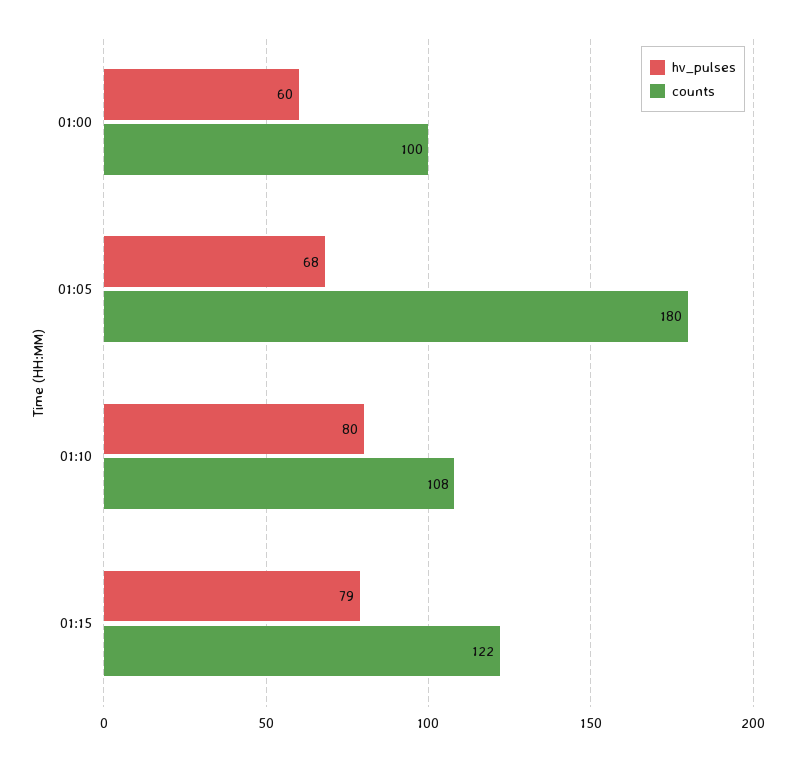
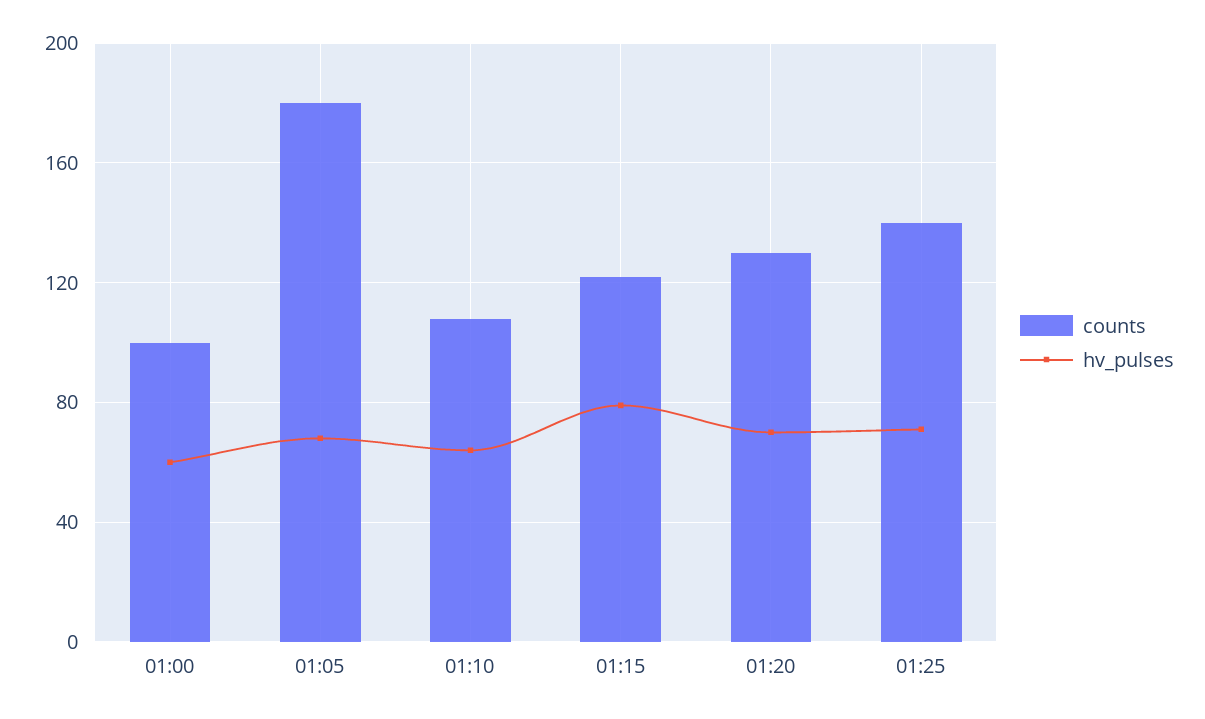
hv_pulses, 01:10: 80 -> 65
counts, 01:20: none -> 130
hv_pulses, 01:20: none -> 70
counts, 01:25: none -> 140
hv_pulses, 01:25: none -> 70

